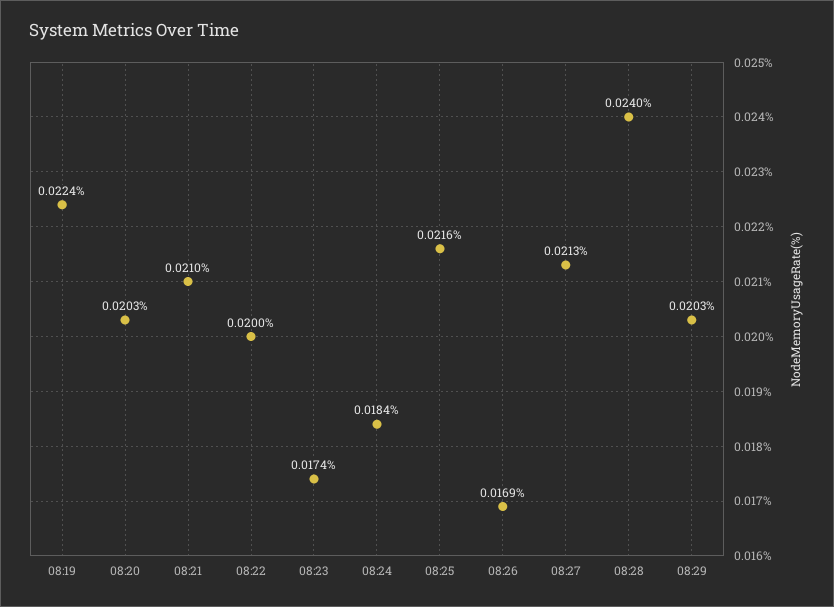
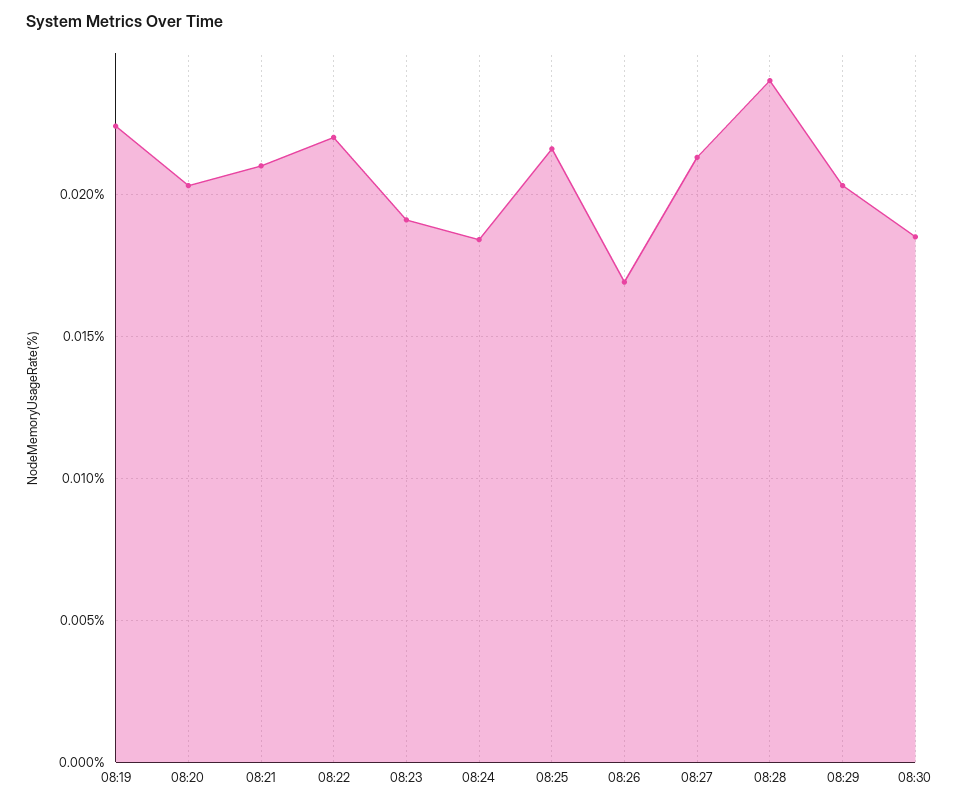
08:22: 0.02 -> 0.022
08:23: 0.0174 -> 0.019
08:30: none -> 0.0185

